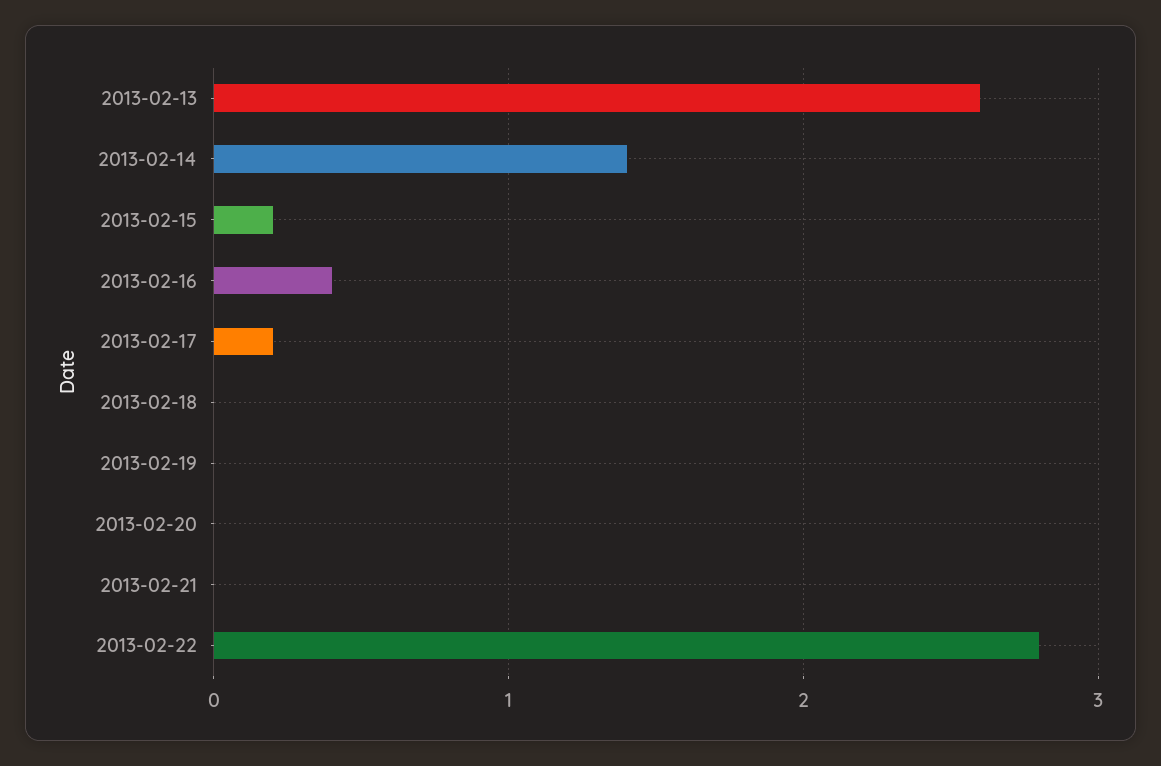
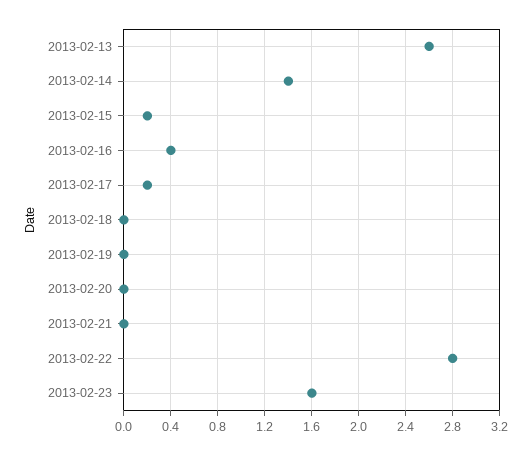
2013-02-23: none -> 1.6

